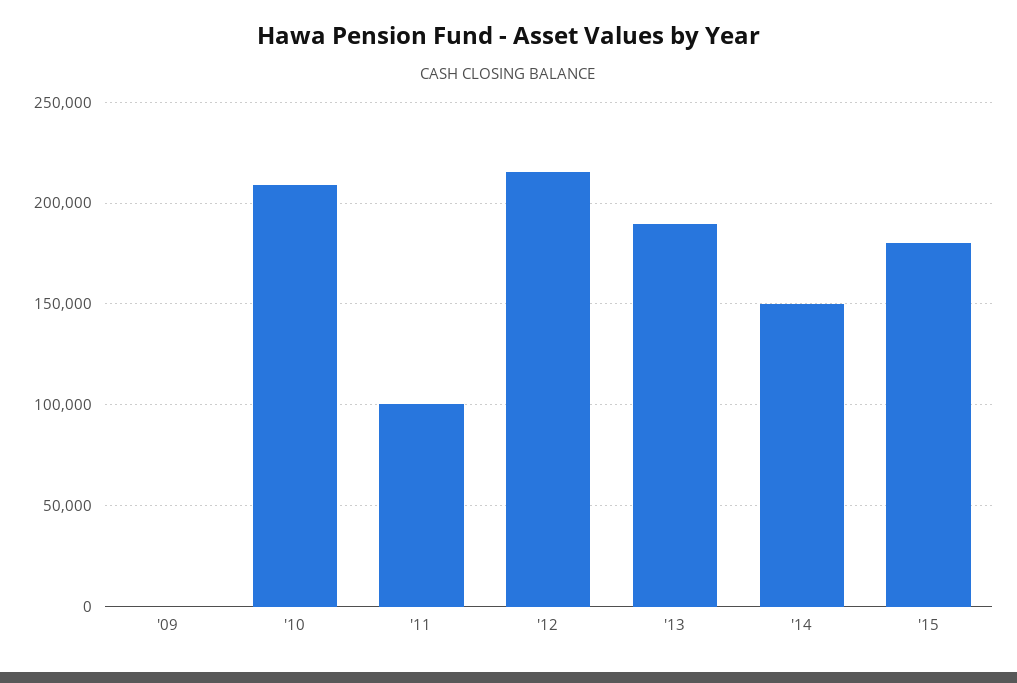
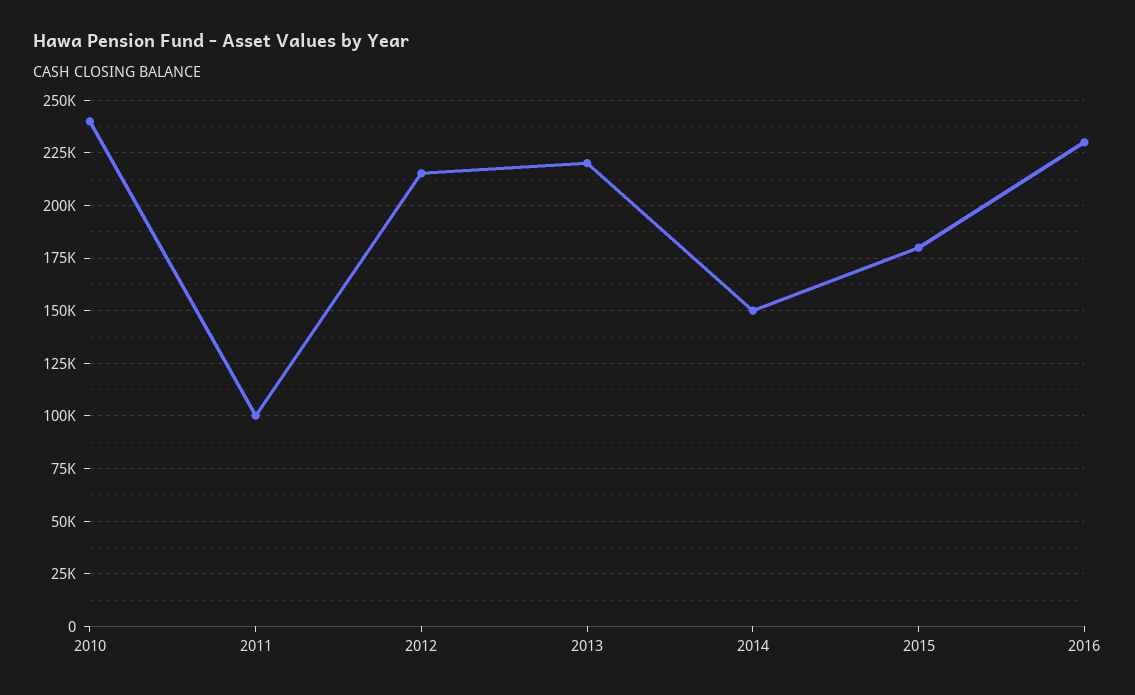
'09: 0 -> none
'10: 210000 -> 240000
'13: 190000 -> 220000
2016: none -> 230000

